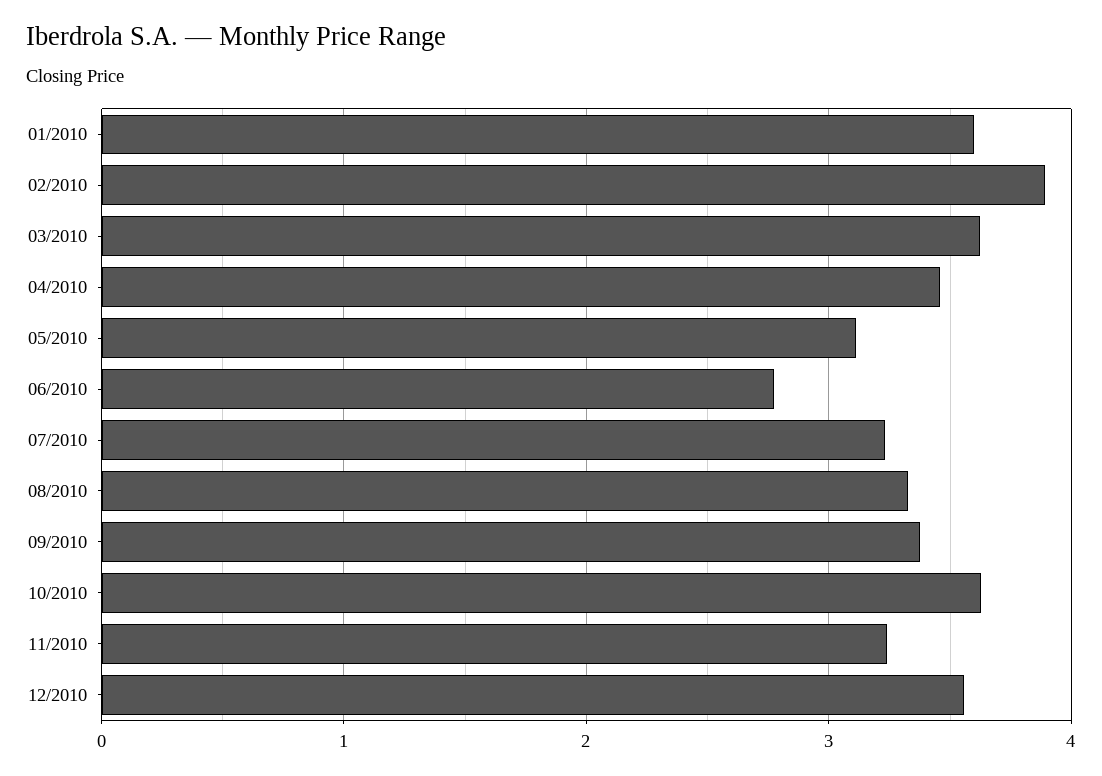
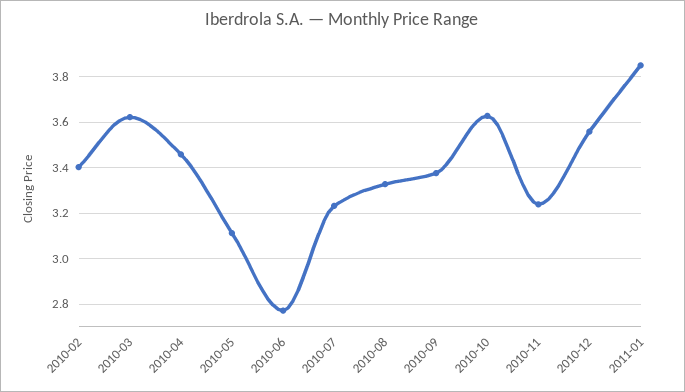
01/2010: 3.6 -> none
02/2010: 3.9 -> 3.4
2011-01: none -> 3.85

